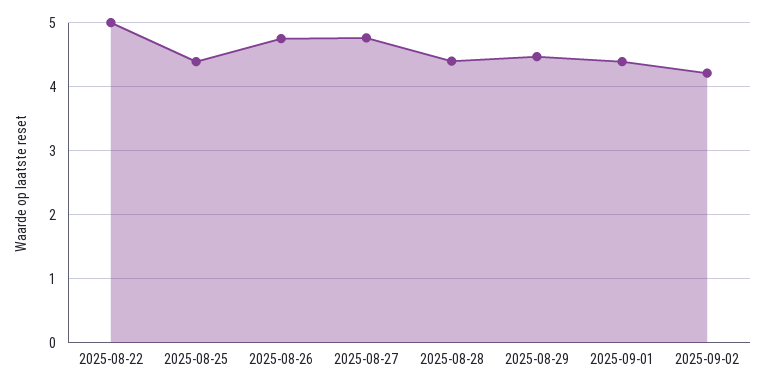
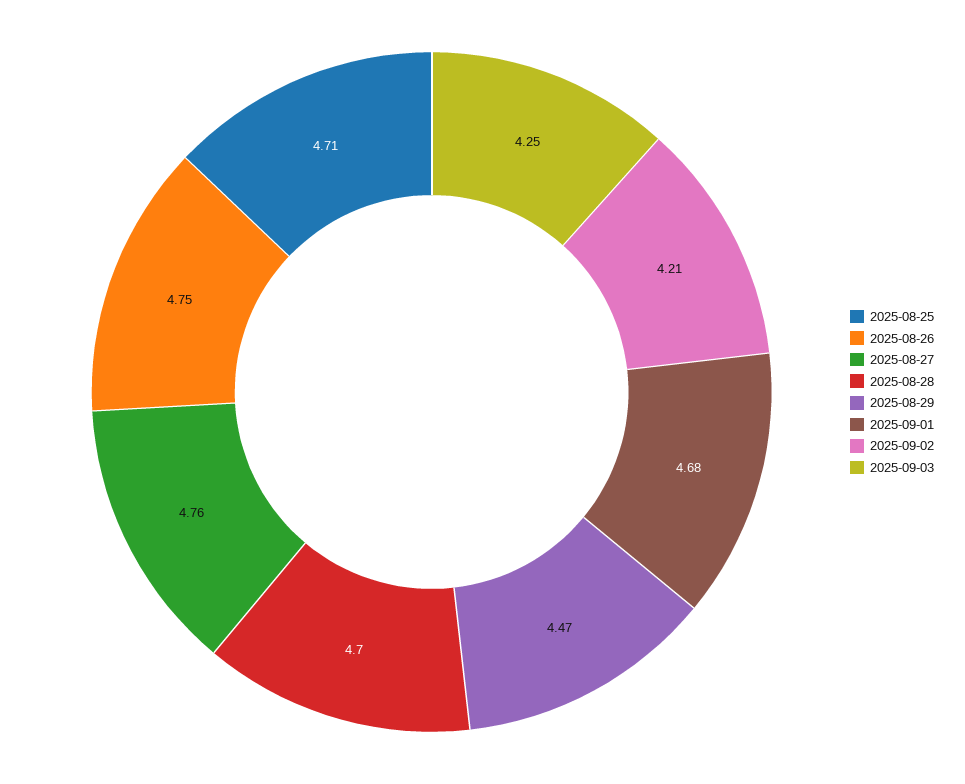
2025-08-22: 5 -> none
2025-08-25: 4.4 -> 4.71
2025-08-28: 4.4 -> 4.7
2025-09-01: 4.4 -> 4.68
2025-09-03: none -> 4.25

